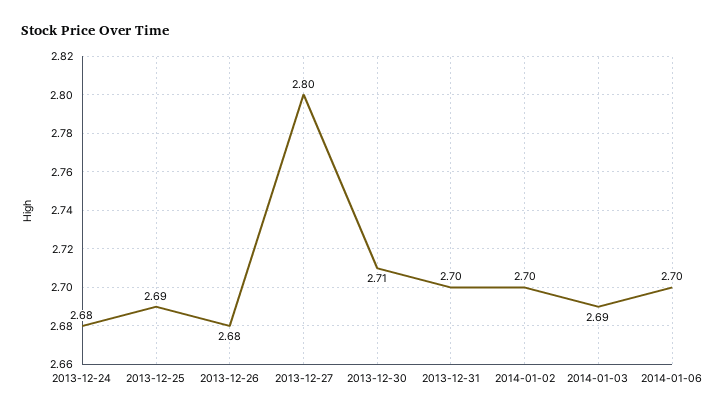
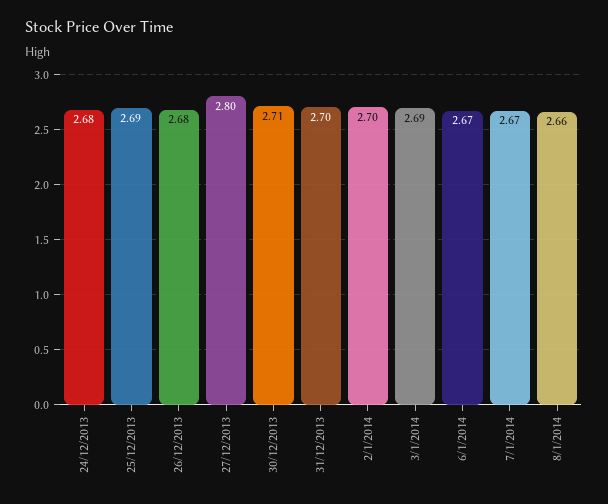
2014-01-06: 2.7 -> 2.67
7/1/2014: none -> 2.67
8/1/2014: none -> 2.66

